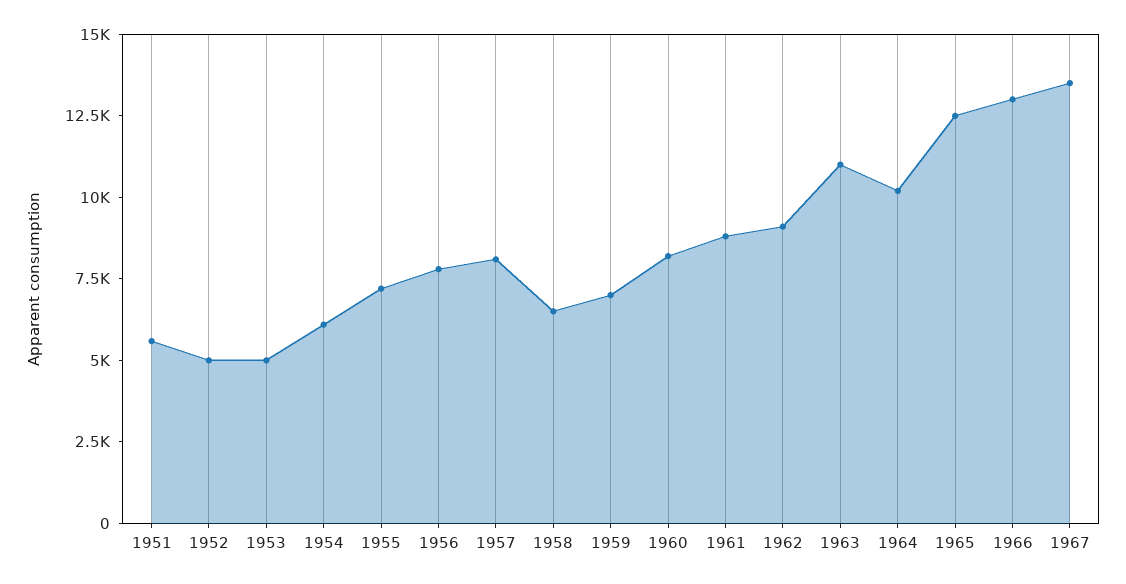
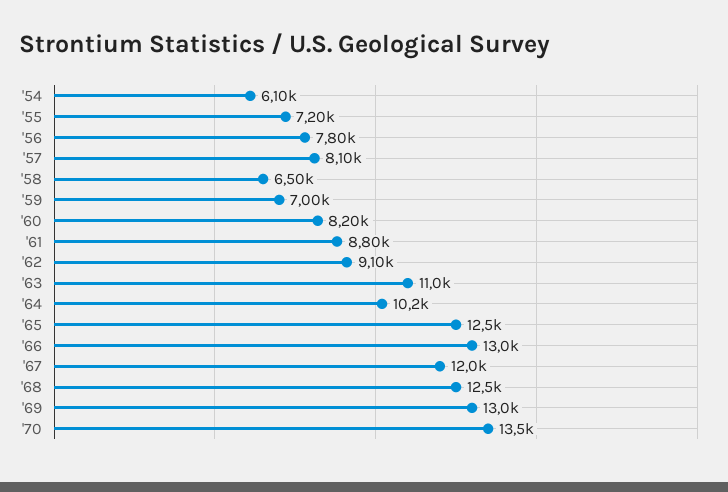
1951: 5500 -> none
1952: 5000 -> none
1953: 5000 -> none
1967: 13500 -> 12000
'68: none -> 12500
'69: none -> 13000
'70: none -> 13500

